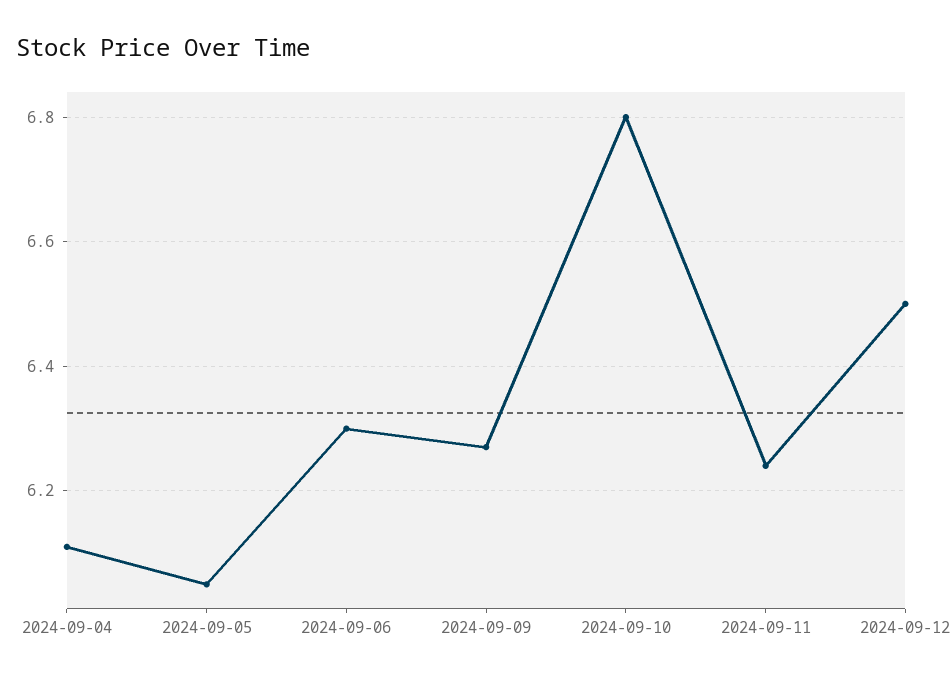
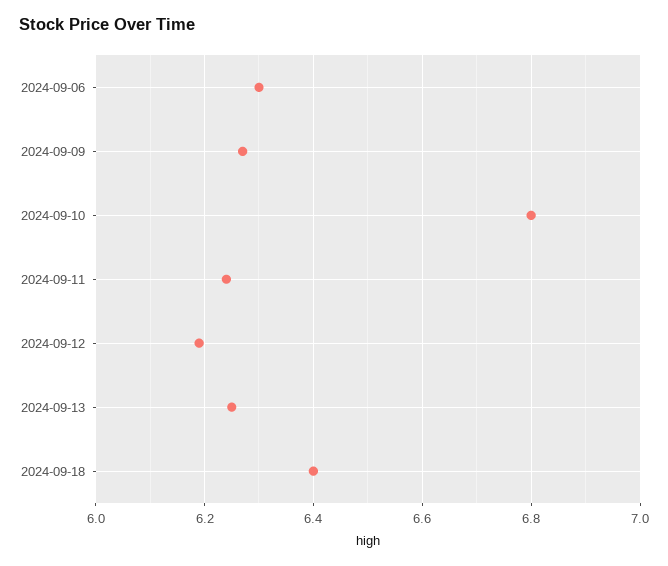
2024-09-04: 6.1 -> none
2024-09-05: 6.05 -> none
2024-09-12: 6.5 -> 6.2
2024-09-13: none -> 6.25
2024-09-18: none -> 6.4

